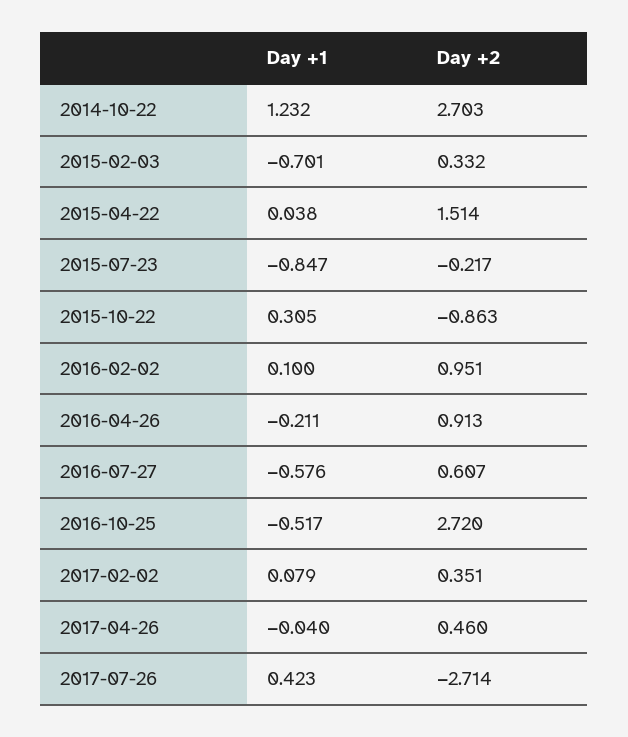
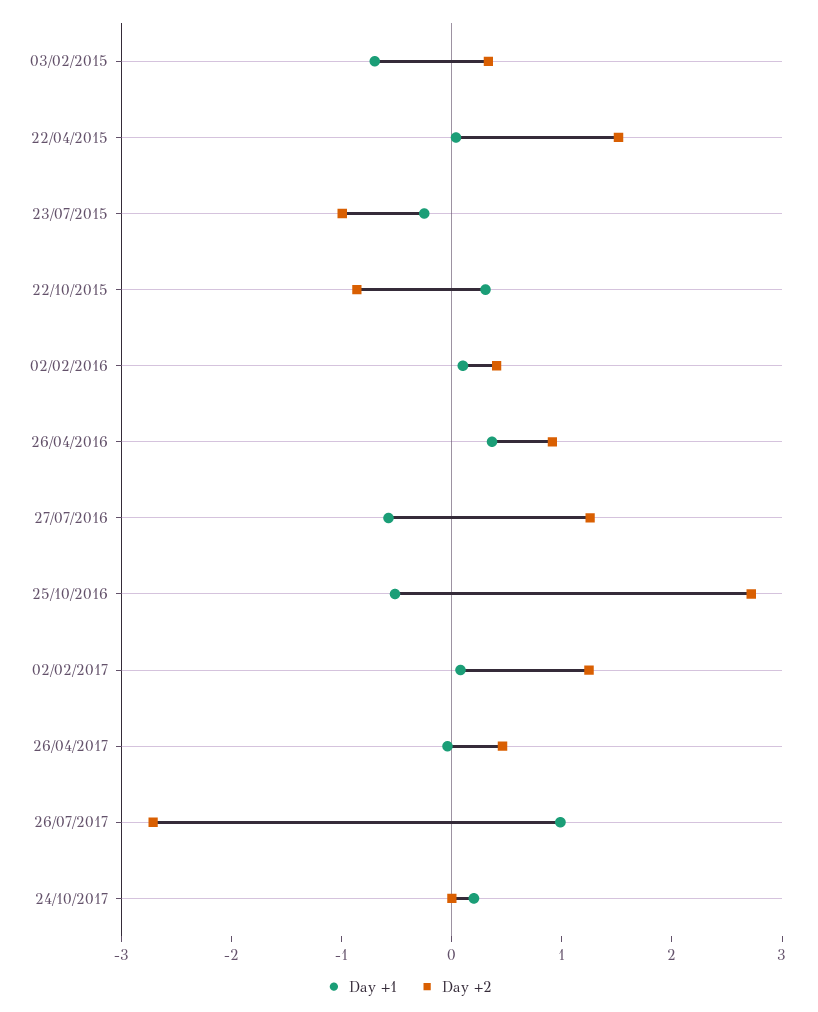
Day +1, 2014-10-22: 1.232 -> none
Day +2, 2014-10-22: 2.703 -> none
Day +1, 2015-07-23: -0.847 -> -0.2
Day +2, 2015-07-23: -0.217 -> -1
Day +2, 2016-02-02: 0.951 -> 0.4
Day +1, 2016-04-26: -0.211 -> 0.4
Day +2, 2016-07-27: 0.607 -> 1.2
Day +2, 2017-02-02: 0.351 -> 1.2
Day +1, 2017-07-26: 0.423 -> 1
Day +1, 24/10/2017: none -> 0.2
Day +2, 24/10/2017: none -> 0

